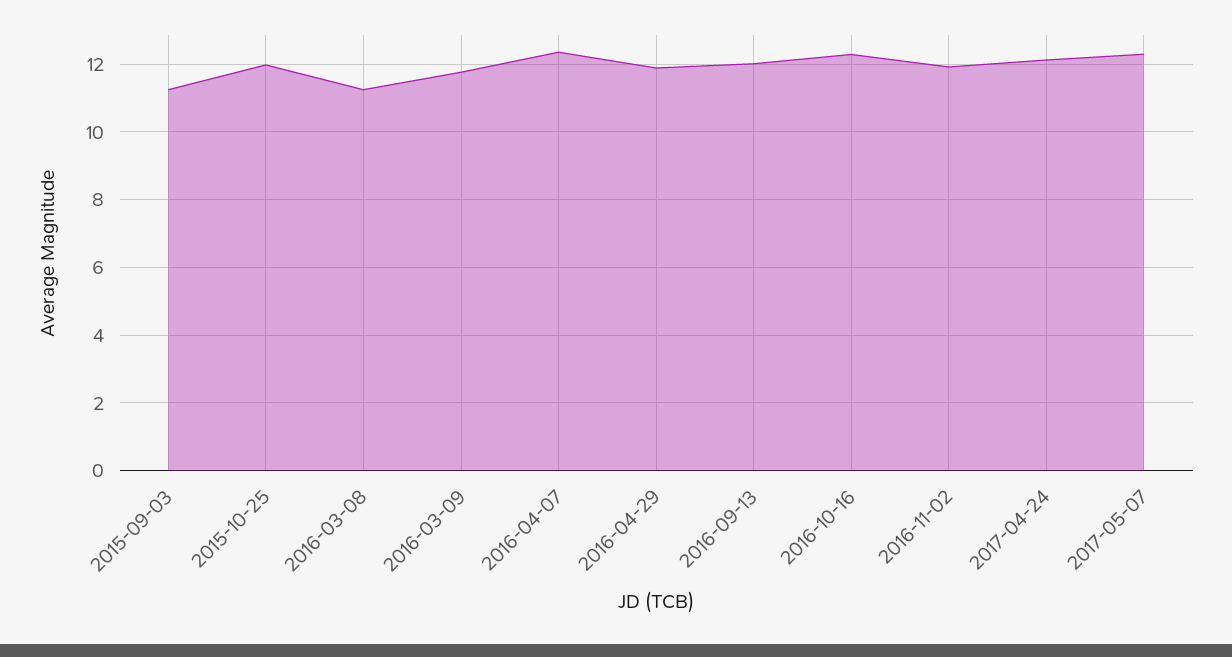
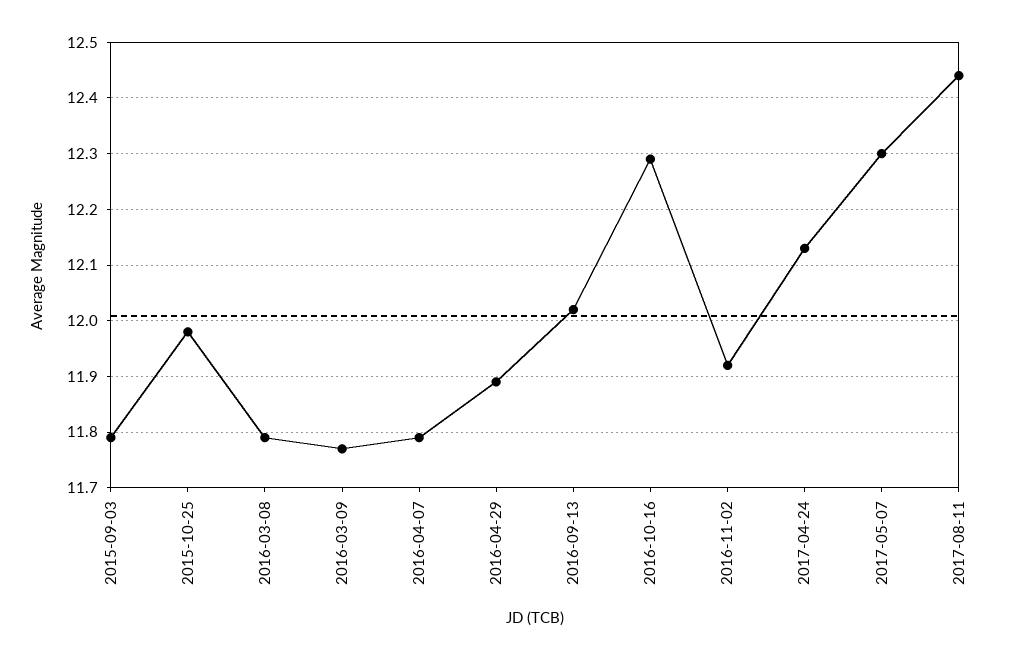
2015-09-03: 11.2 -> 11.8
2016-03-08: 11.2 -> 11.8
2016-04-07: 12.4 -> 11.8
2017-08-11: none -> 12.45

